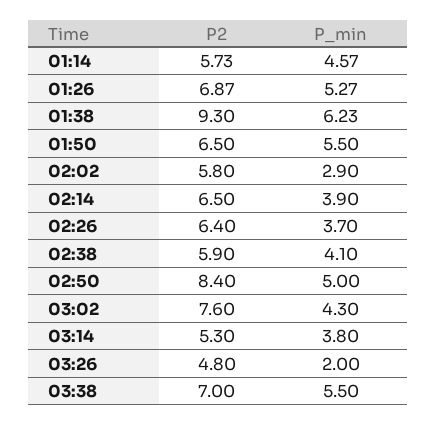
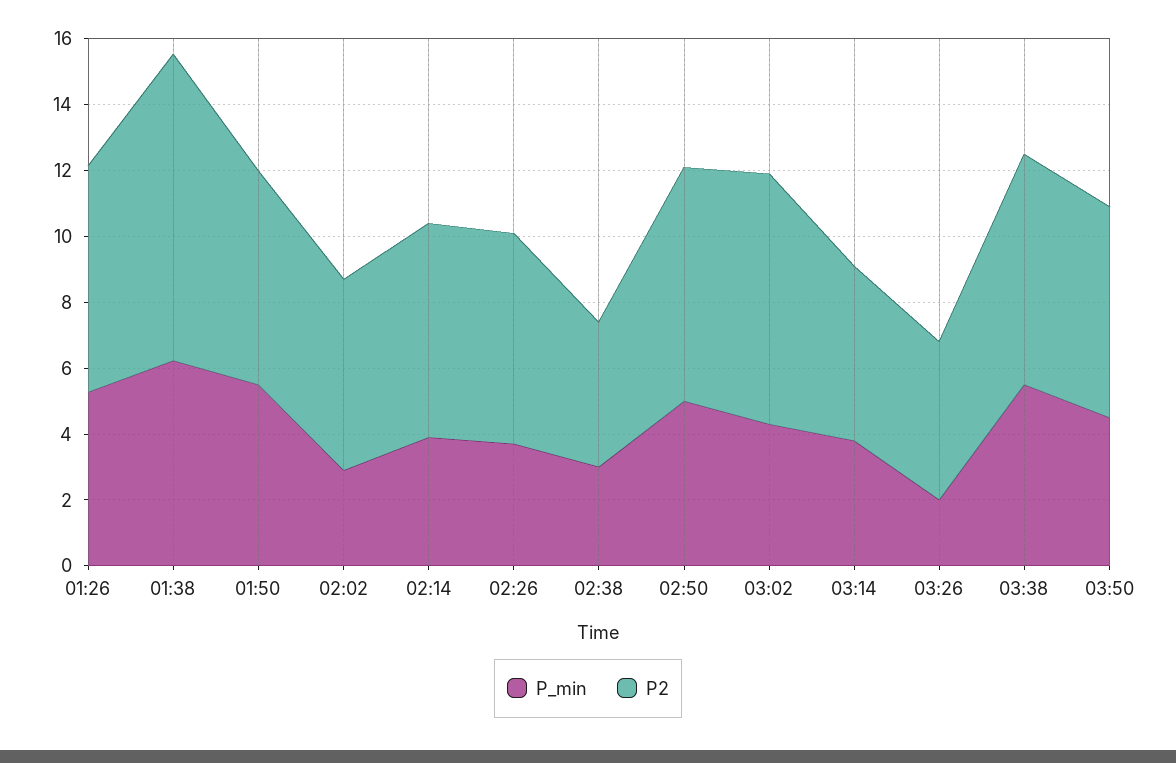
P2, 01:14: 5.73 -> none
P_min, 01:14: 4.57 -> none
P2, 02:38: 5.9 -> 4.5
P_min, 02:38: 4.1 -> 3
P2, 02:50: 8.4 -> 7
P_min, 03:50: none -> 4.5
P2, 03:50: none -> 6.5

